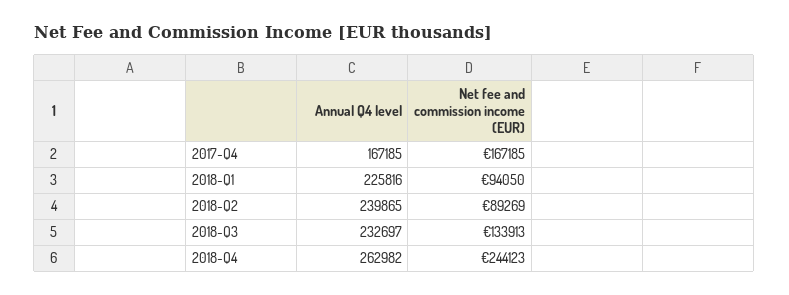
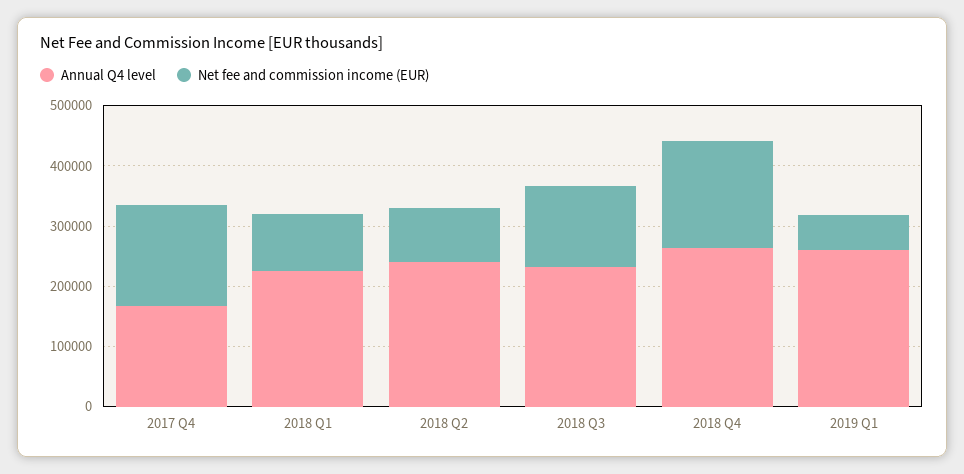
Net fee and commission income (EUR), 2018-Q4: 244123 -> 180000
Annual Q4 level, 2019 Q1: none -> 260000
Net fee and commission income (EUR), 2019 Q1: none -> 60000

